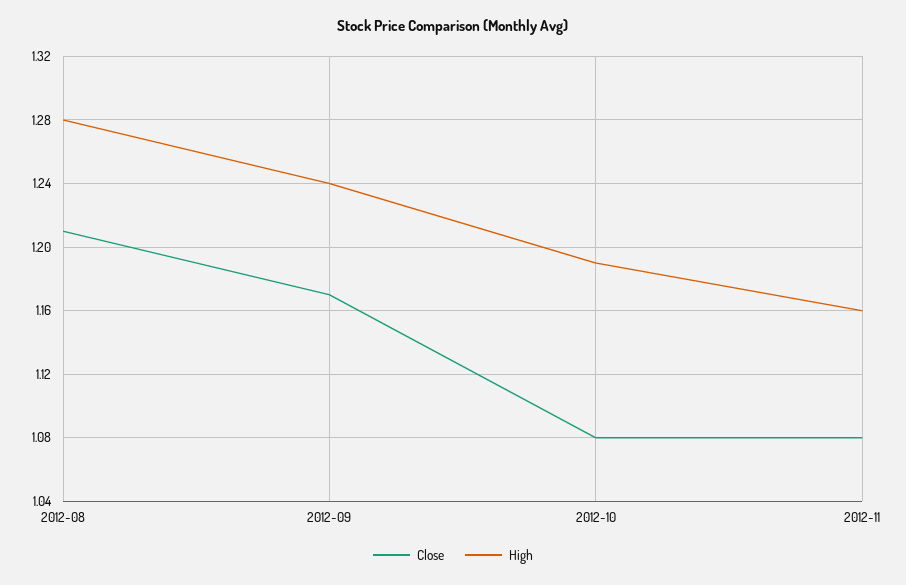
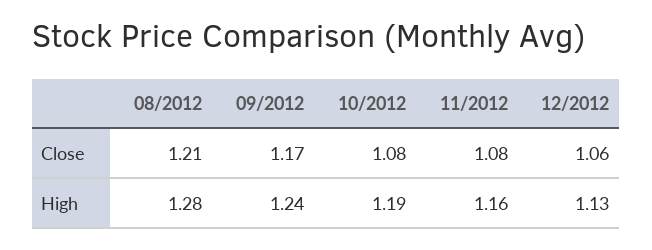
Close, 12/2012: none -> 1.06
High, 12/2012: none -> 1.13

